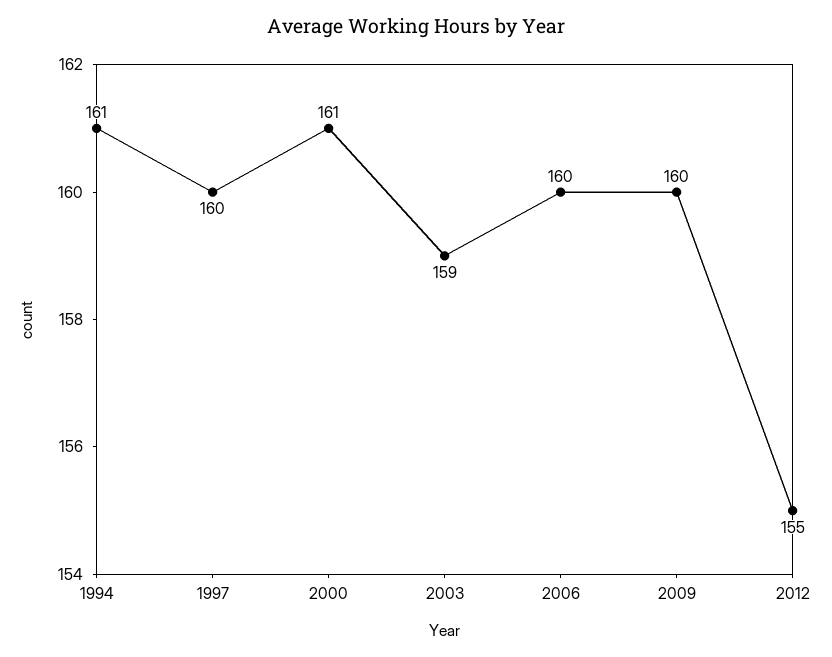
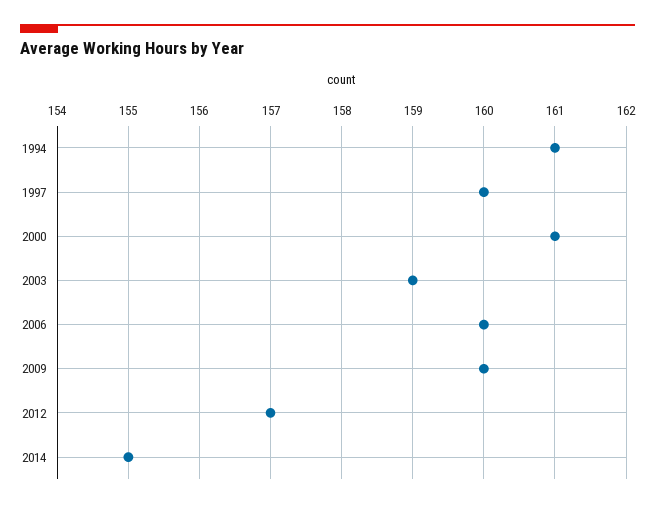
2012: 155 -> 157
2014: none -> 155

